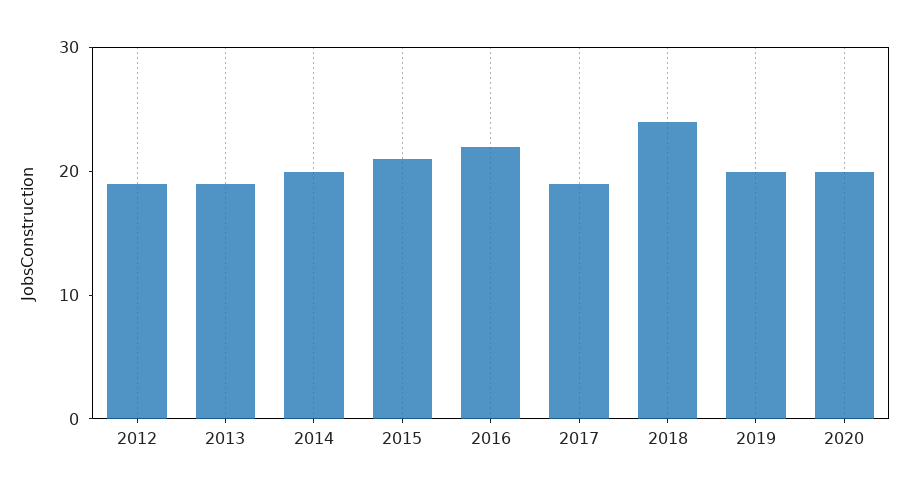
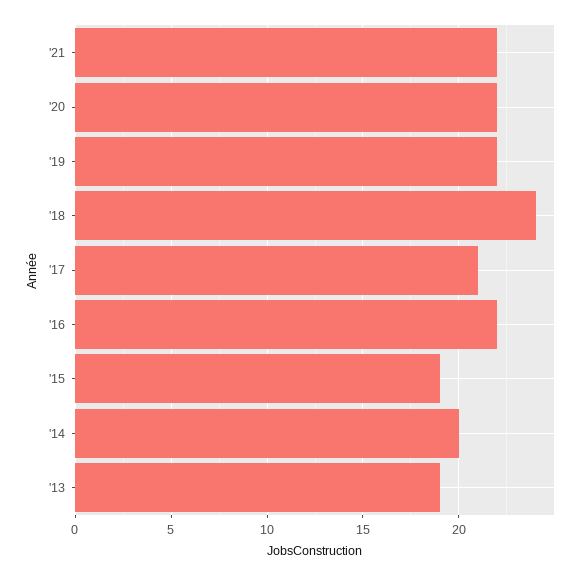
2012: 19 -> none
2015: 21 -> 19
2017: 19 -> 21
2019: 20 -> 22
2020: 20 -> 22
'21: none -> 22

